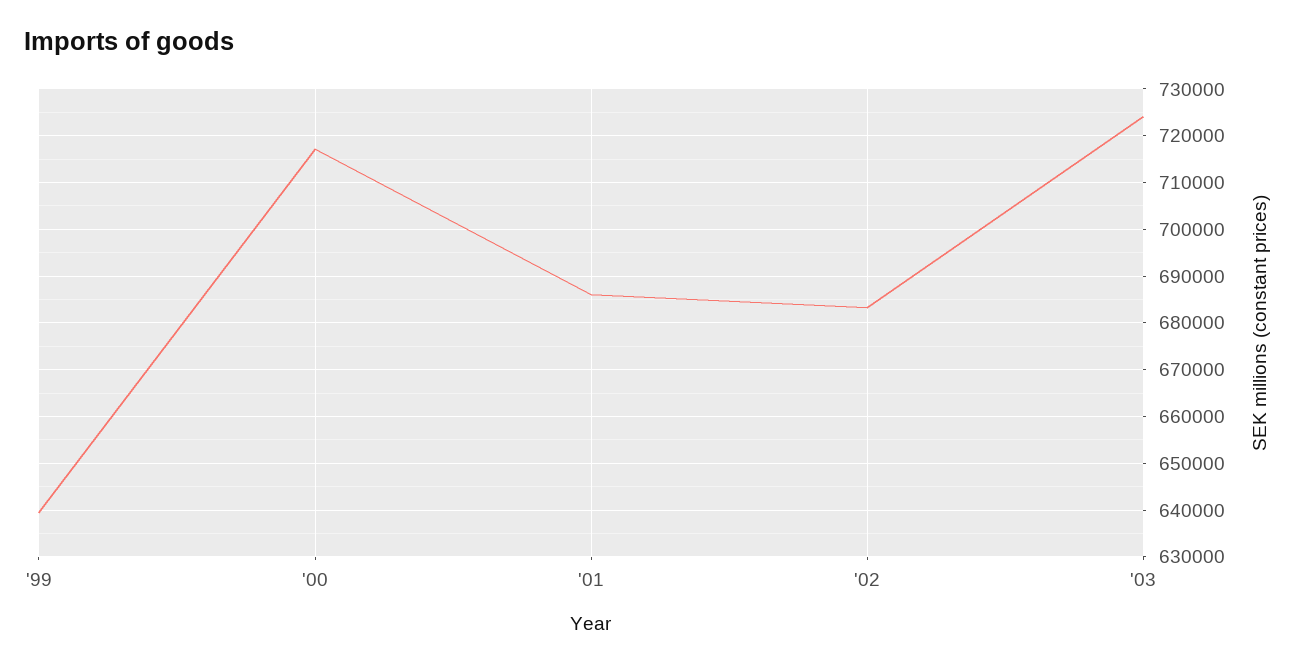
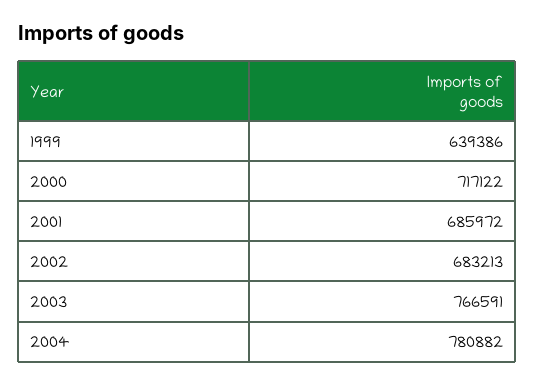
'03: 724000 -> 766591
2004: none -> 780882

